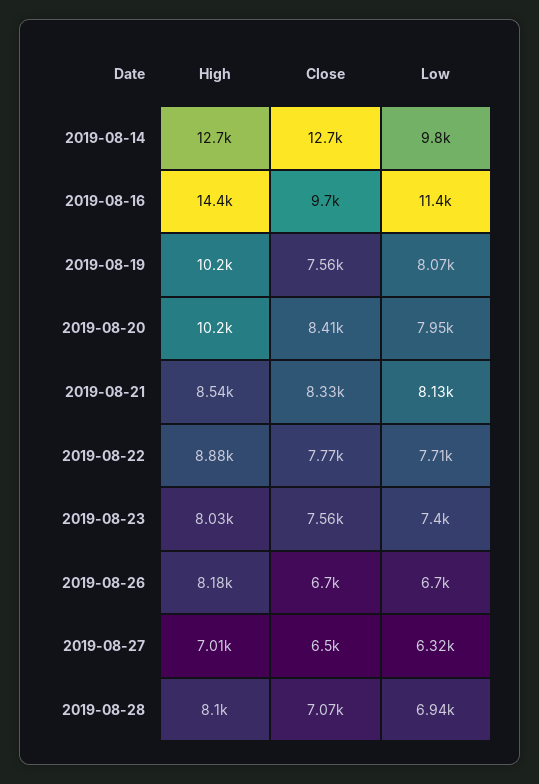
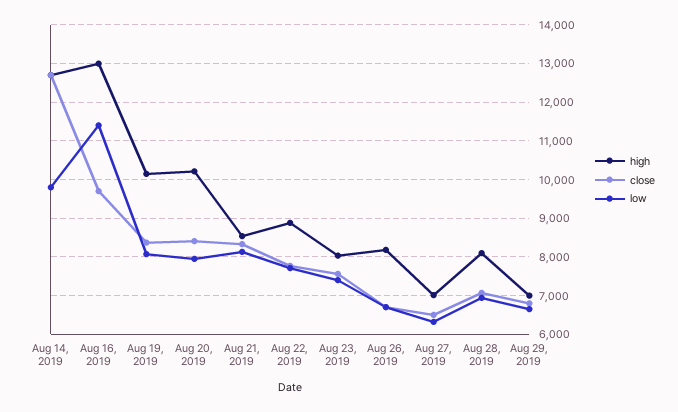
High, 2019-08-16: 14400 -> 13000
Close, 2019-08-19: 7560 -> 8400
High, Aug 29, 2019: none -> 7000
Close, Aug 29, 2019: none -> 6800
Low, Aug 29, 2019: none -> 6600

